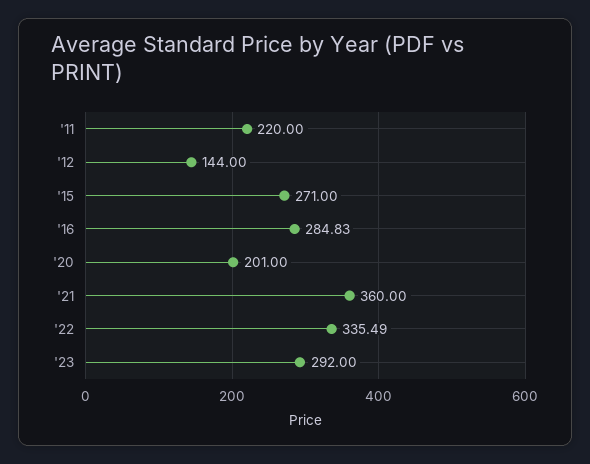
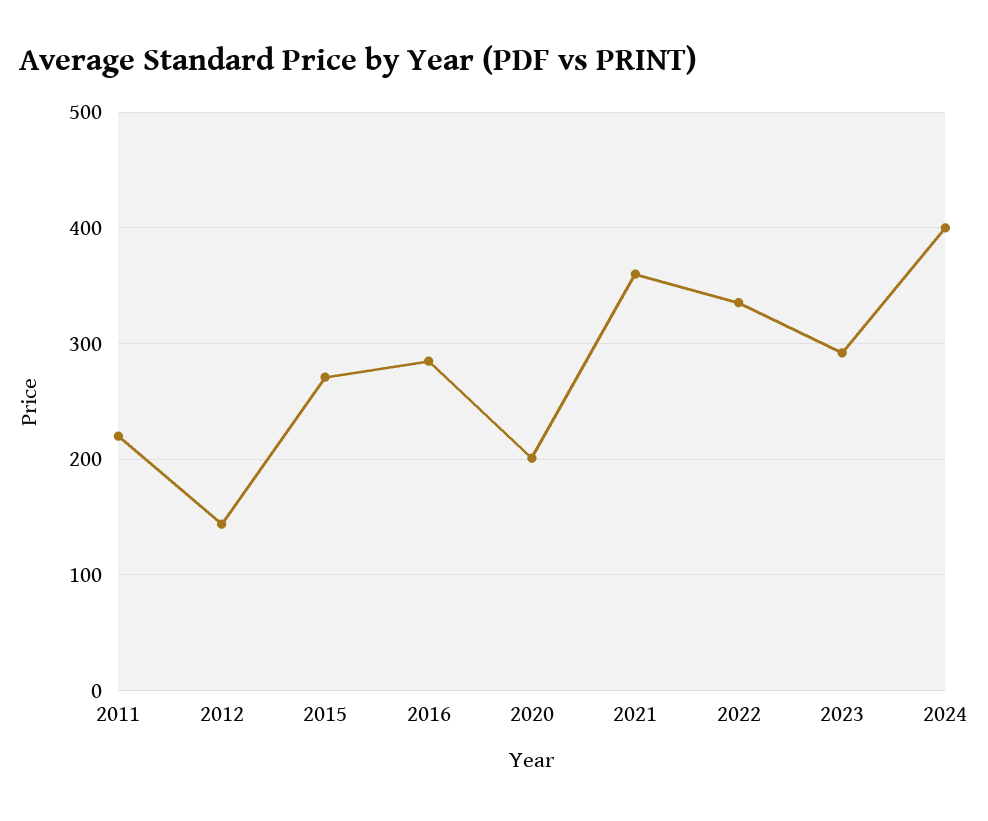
2024: none -> 400

